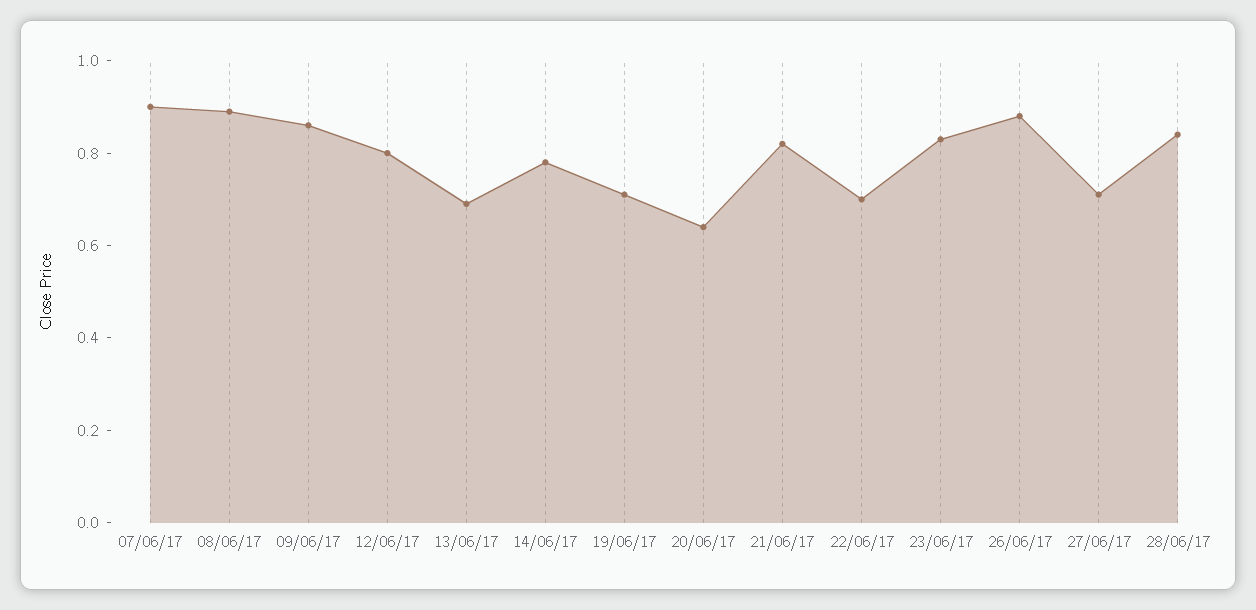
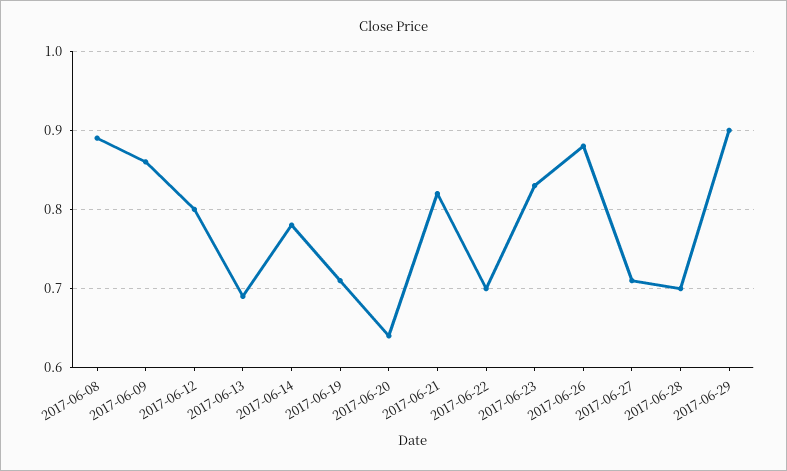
07/06/17: 0.9 -> none
28/06/17: 0.85 -> 0.7
2017-06-29: none -> 0.9

